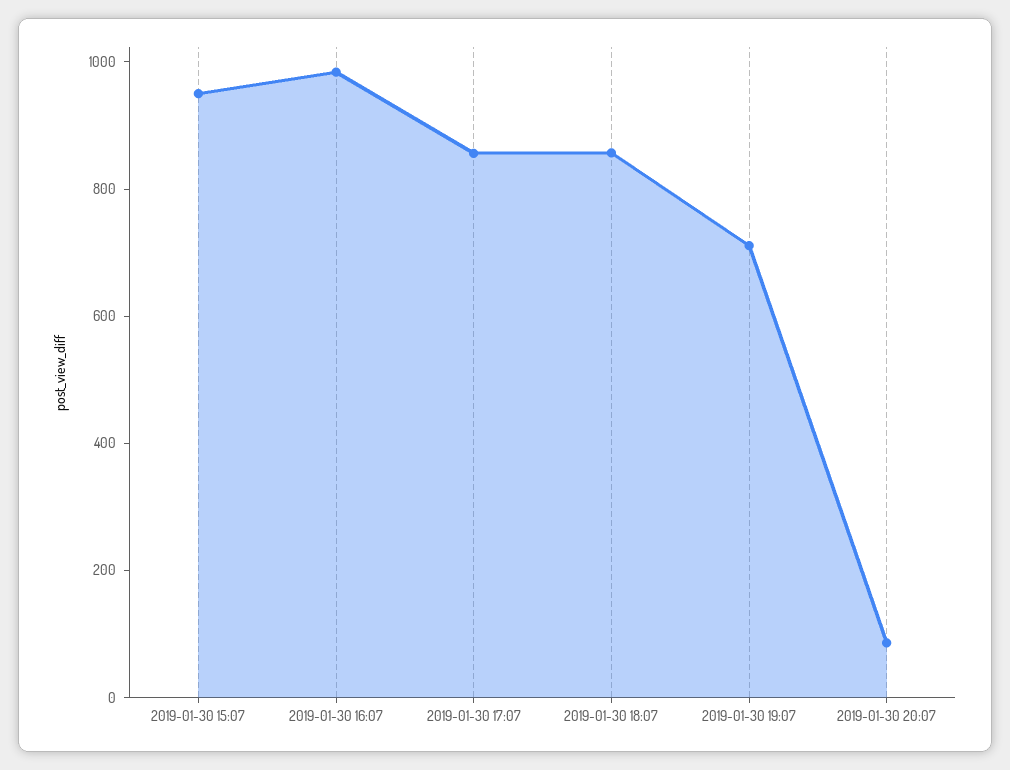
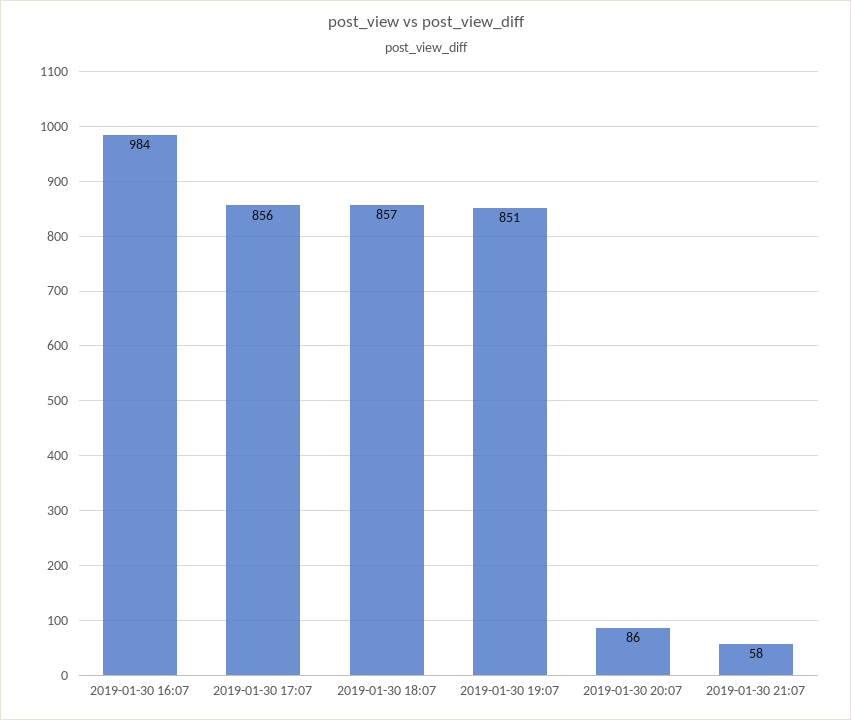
2019-01-30 15:07: 950 -> none
2019-01-30 19:07: 700 -> 851
2019-01-30 21:07: none -> 58

